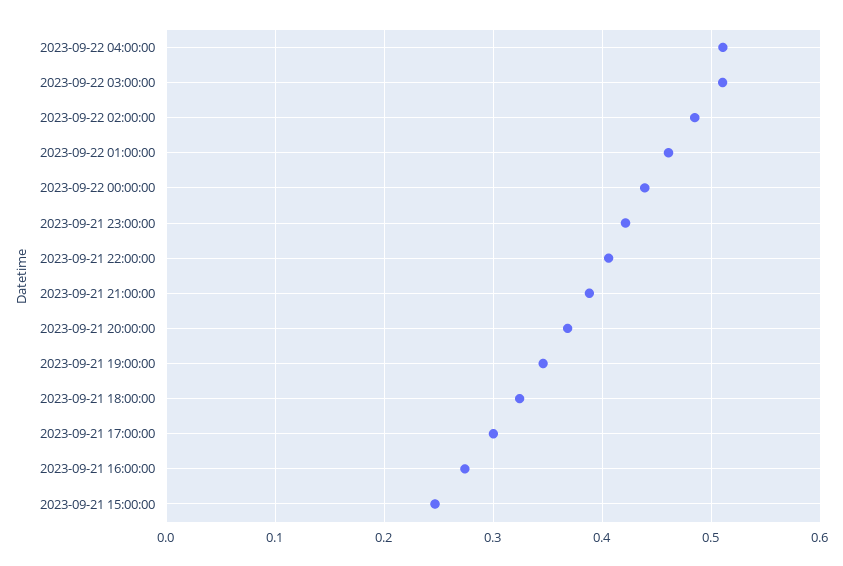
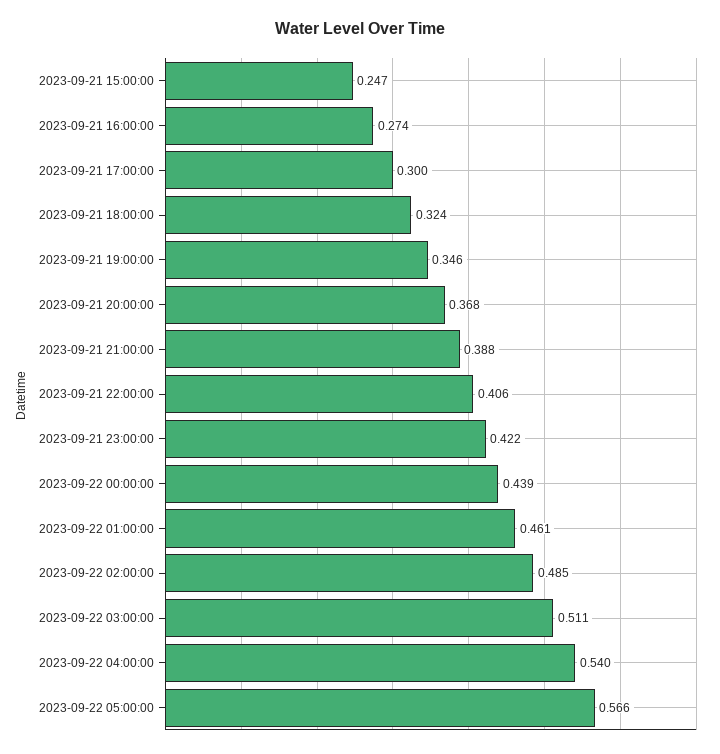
2023-09-22 04:00:00: 0.51 -> 0.54
2023-09-22 05:00:00: none -> 0.566

